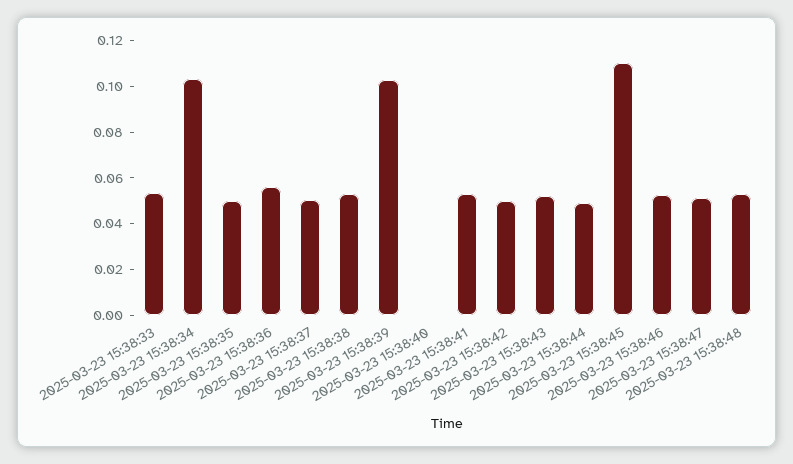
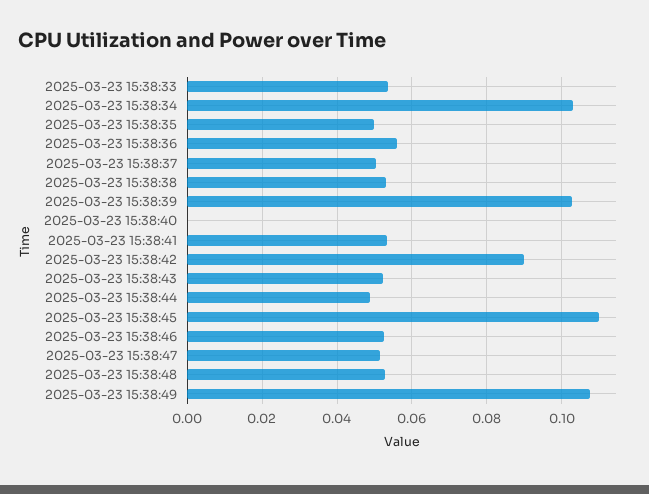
2025-03-23 15:38:42: 0.05 -> 0.09
2025-03-23 15:38:49: none -> 0.108

